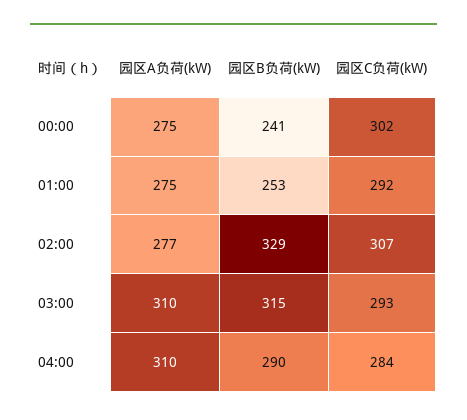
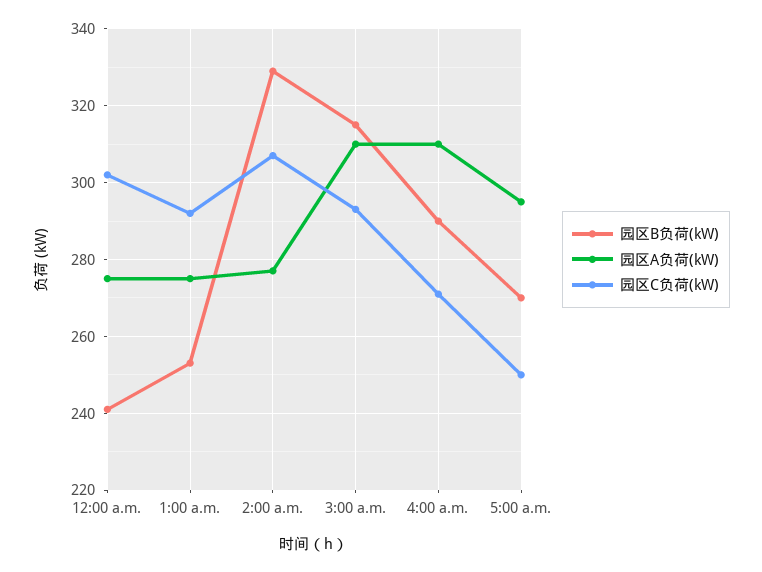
园区C负荷(kW), 04:00: 284 -> 270
园区B负荷(kW), 5:00 a.m.: none -> 270
园区A负荷(kW), 5:00 a.m.: none -> 295
园区C负荷(kW), 5:00 a.m.: none -> 250

